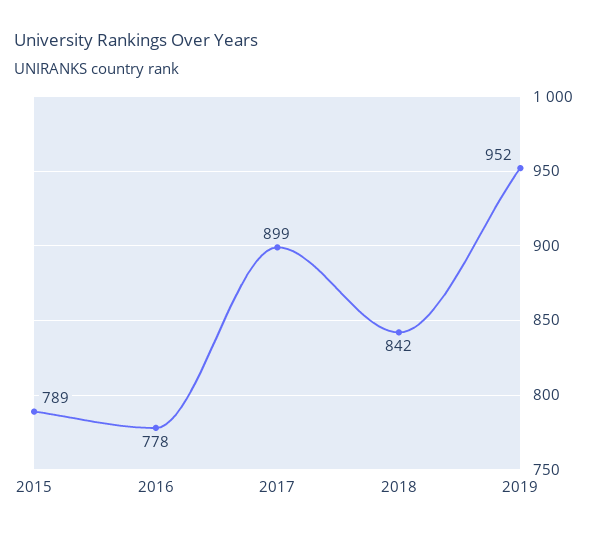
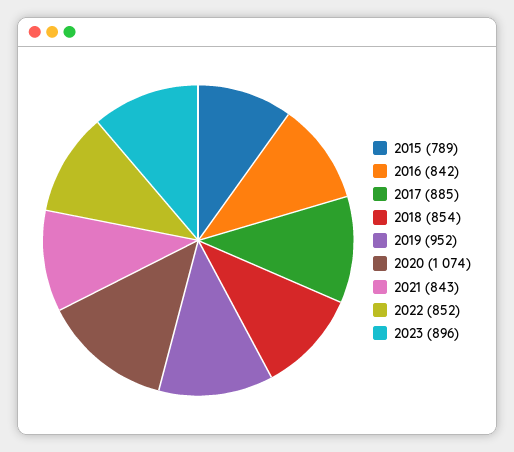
2016: 778 -> 842
2017: 899 -> 885
2018: 842 -> 854
2020: none -> 1074
2021: none -> 843
2022: none -> 852
2023: none -> 896

